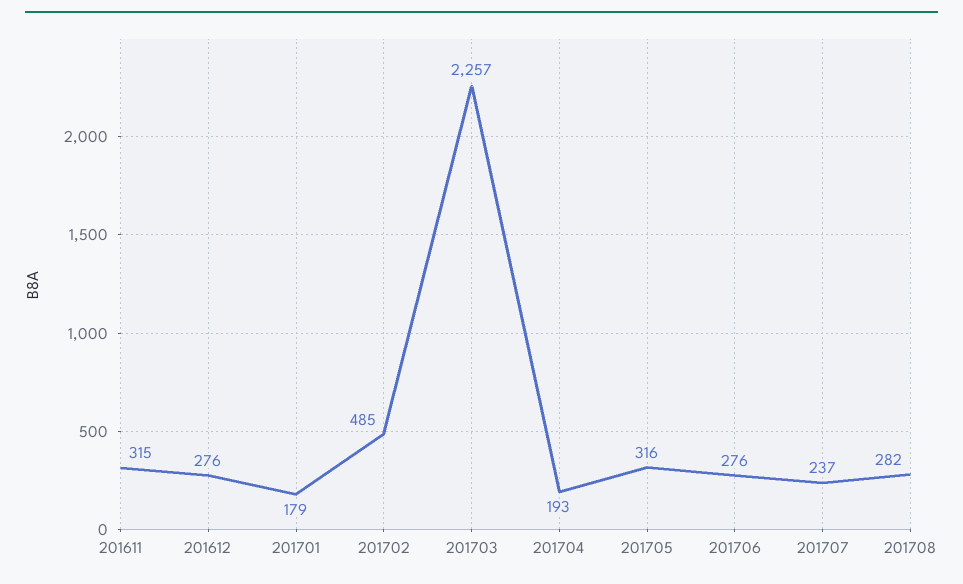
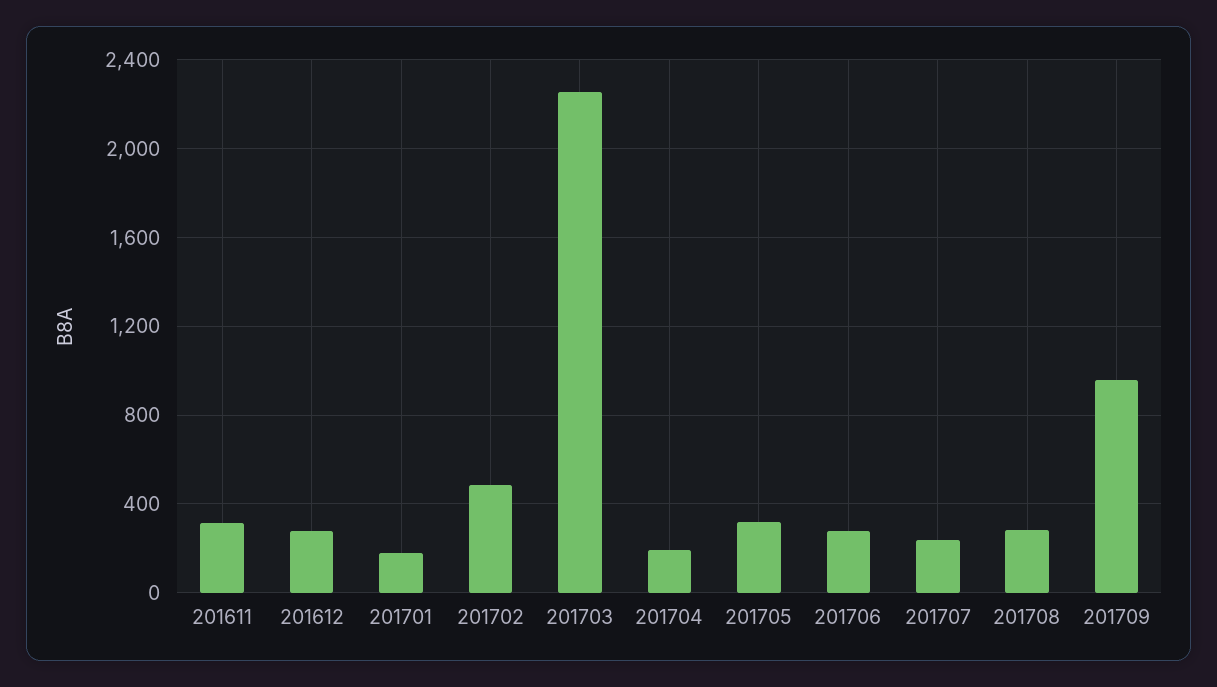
201709: none -> 950

